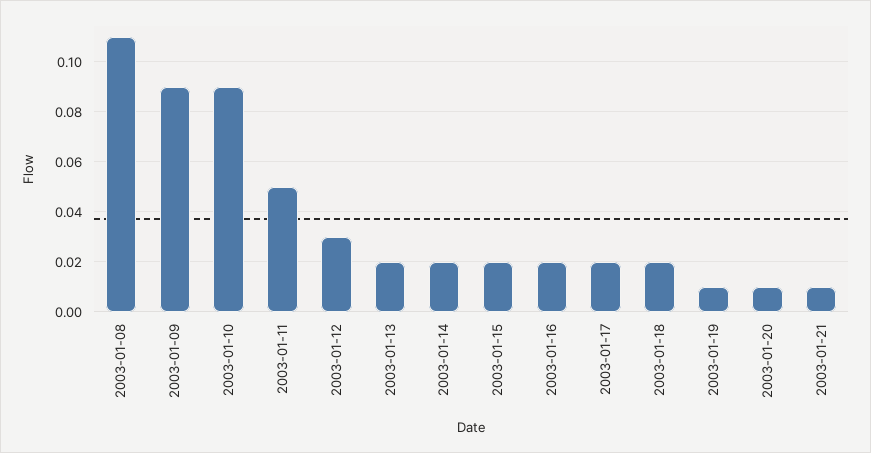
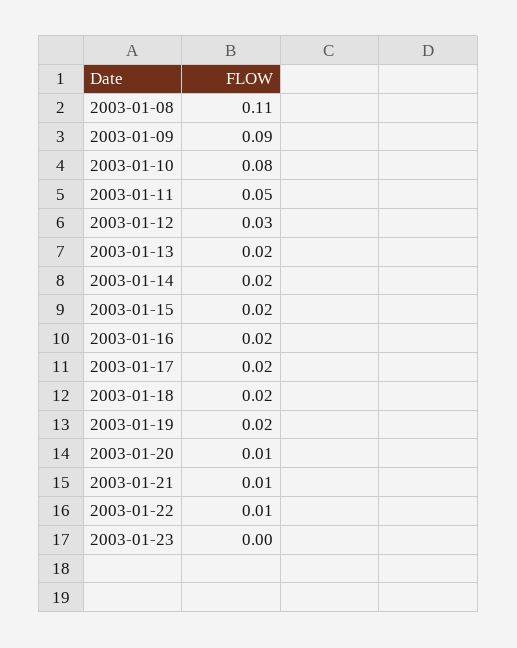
2003-01-10: 0.09 -> 0.08
2003-01-19: 0.01 -> 0.02
2003-01-22: none -> 0.01
2003-01-23: none -> 0

